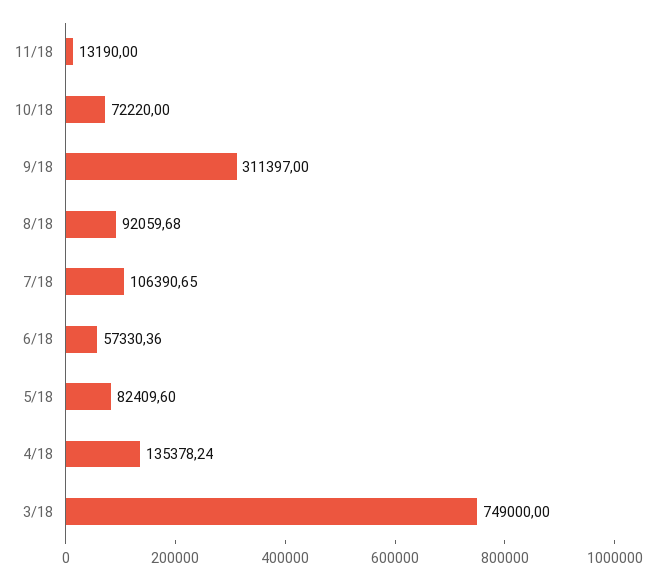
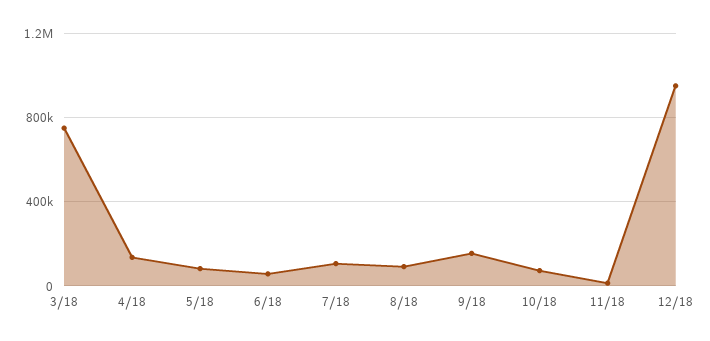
9/18: 311397 -> 150000
12/18: none -> 950000

